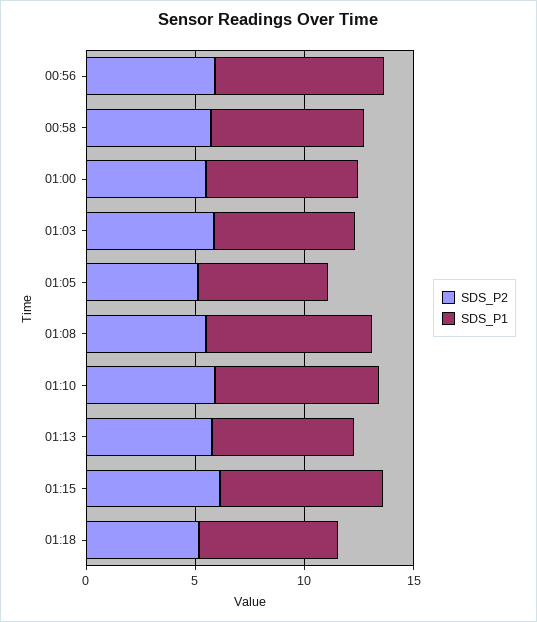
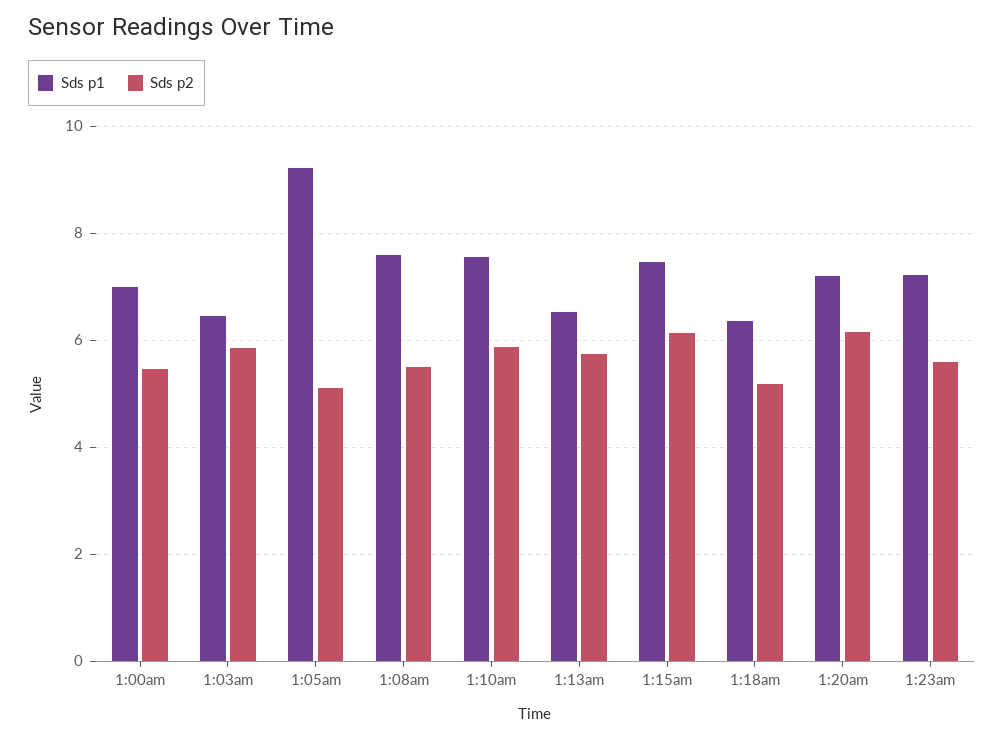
SDS_P2, 00:56: 6 -> none
SDS_P1, 00:56: 8 -> none
SDS_P2, 00:58: 6 -> none
SDS_P1, 00:58: 7 -> none
SDS_P1, 01:05: 6 -> 9.2
SDS_P1, 1:20am: none -> 7.2
SDS_P2, 1:20am: none -> 6.2
SDS_P1, 1:23am: none -> 7.2
SDS_P2, 1:23am: none -> 5.6

